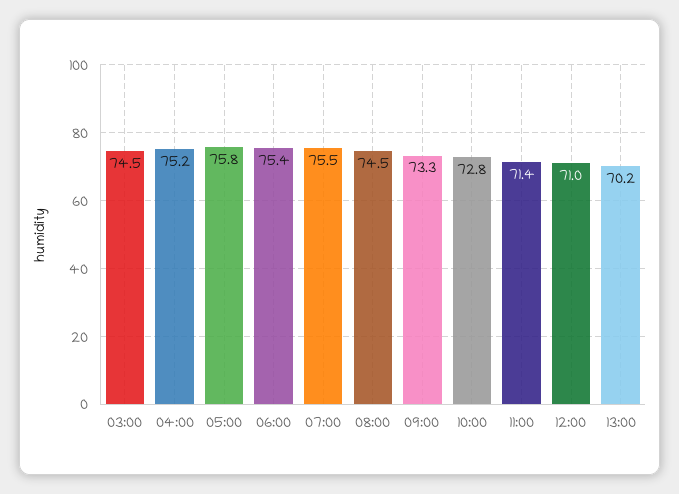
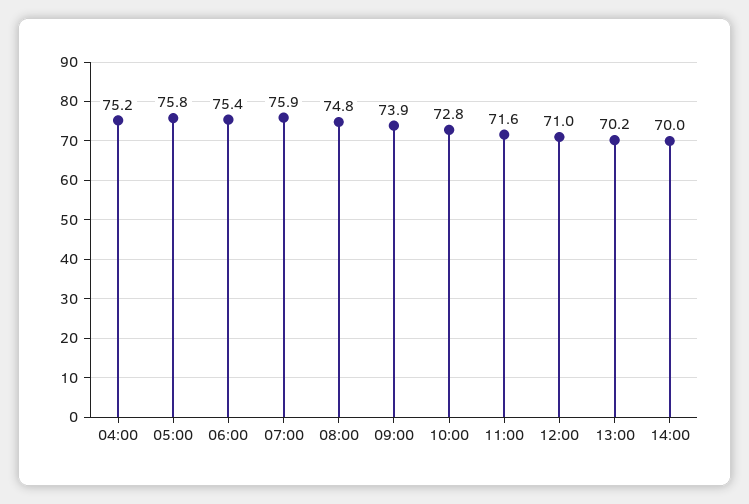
03:00: 74.5 -> none
07:00: 75.5 -> 75.9
08:00: 74.5 -> 74.8
09:00: 73.3 -> 73.9
11:00: 71.4 -> 71.6
14:00: none -> 70

